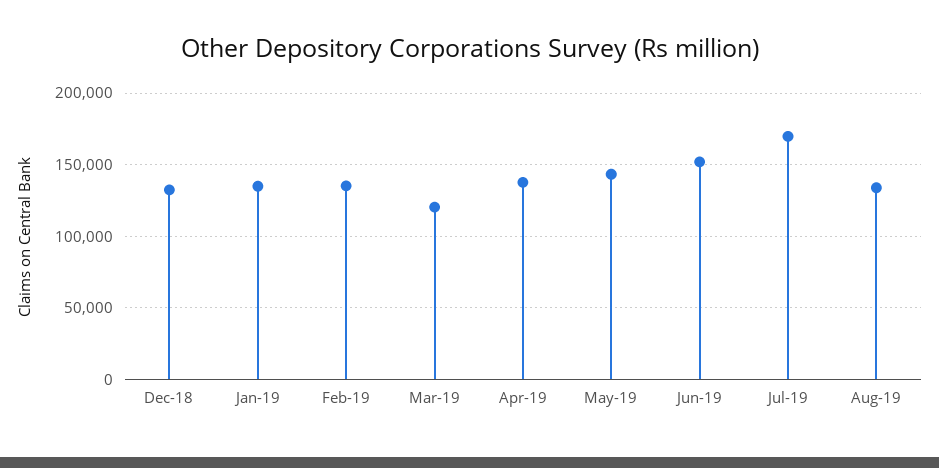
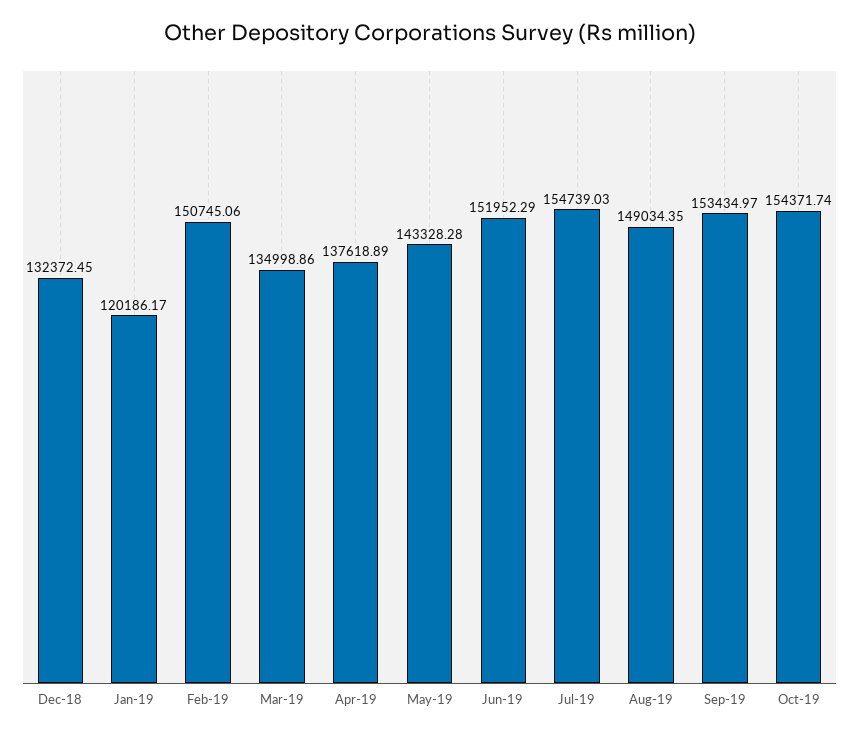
Jan-19: 135000 -> 120186.17
Feb-19: 135000 -> 150745.06
Mar-19: 120000 -> 134998.86
Jul-19: 170000 -> 154739.03
Aug-19: 135000 -> 149034.35
Sep-19: none -> 153434.97
Oct-19: none -> 154371.74

